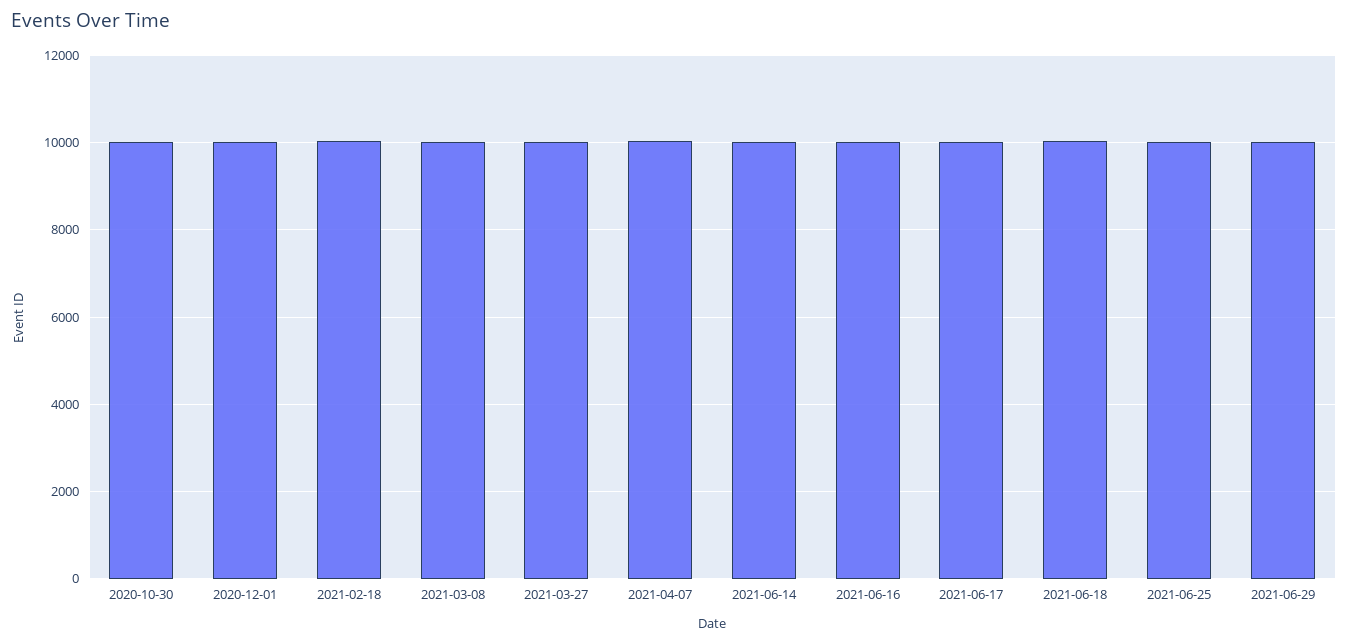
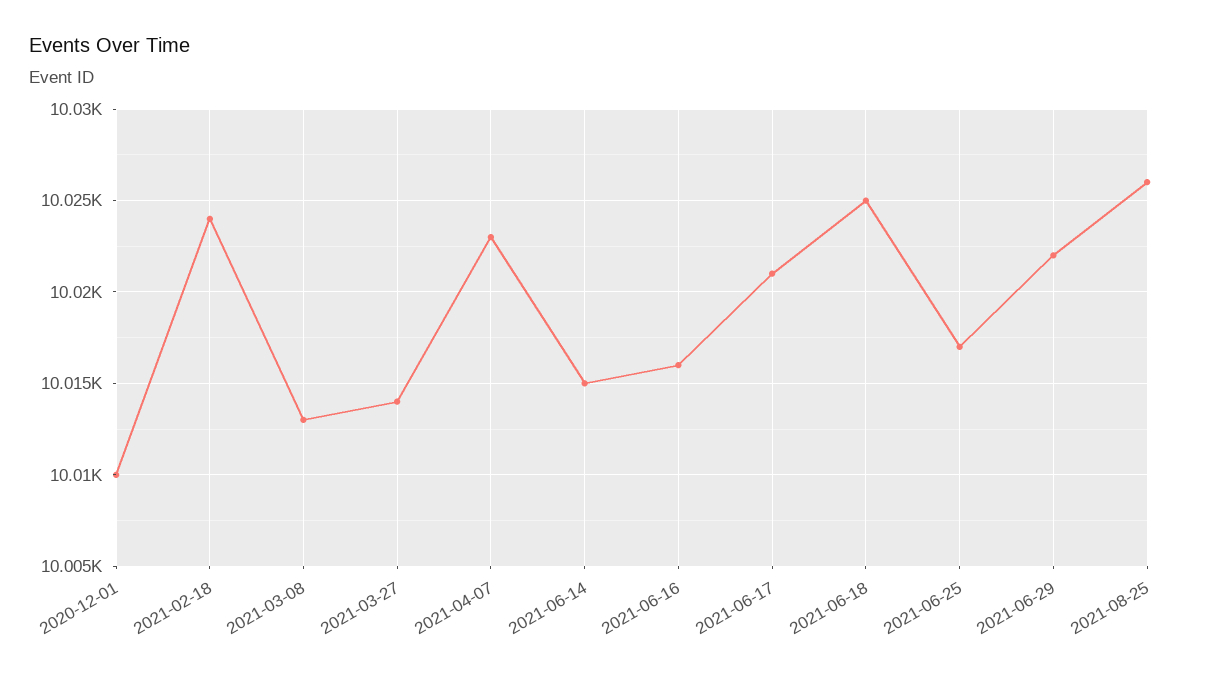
2020-10-30: 10000 -> none
2021-08-25: none -> 10026

